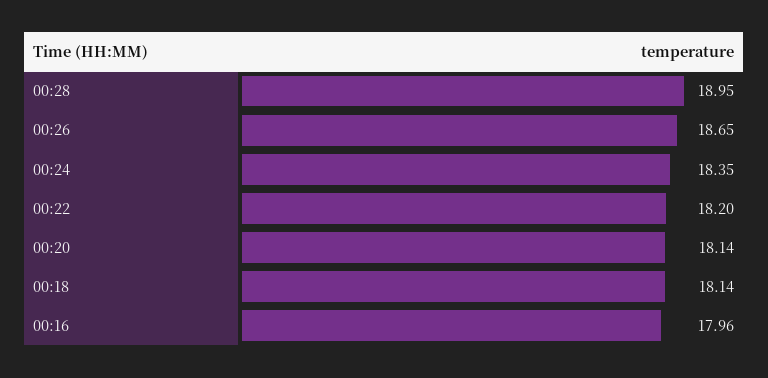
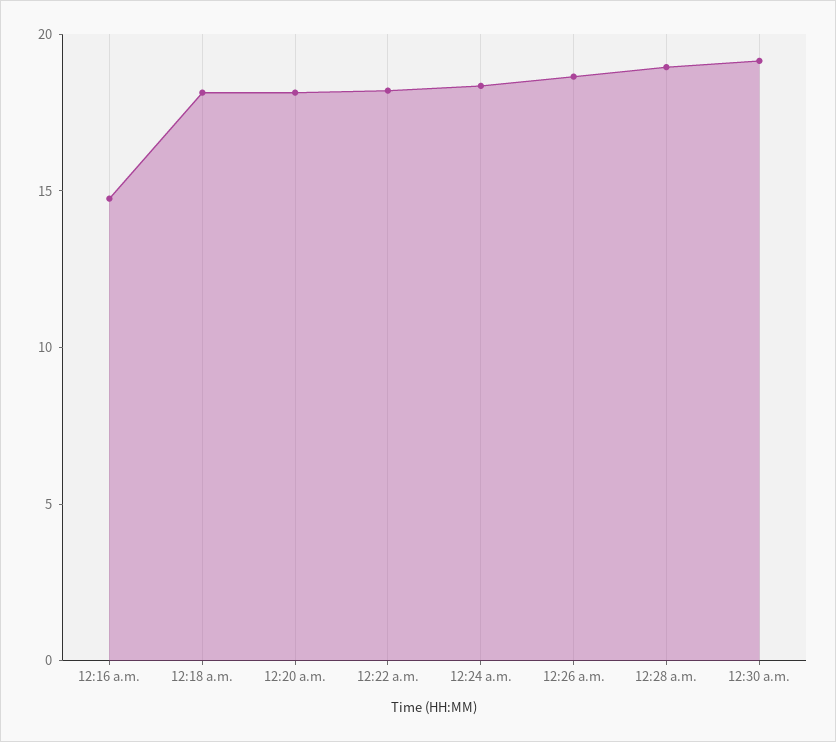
00:16: 17.96 -> 15
12:30 a.m.: none -> 19

